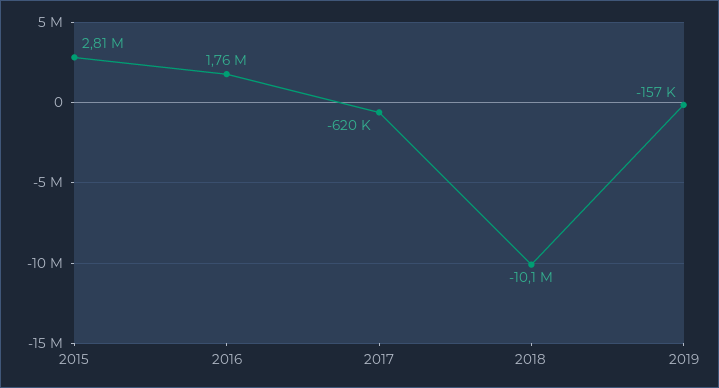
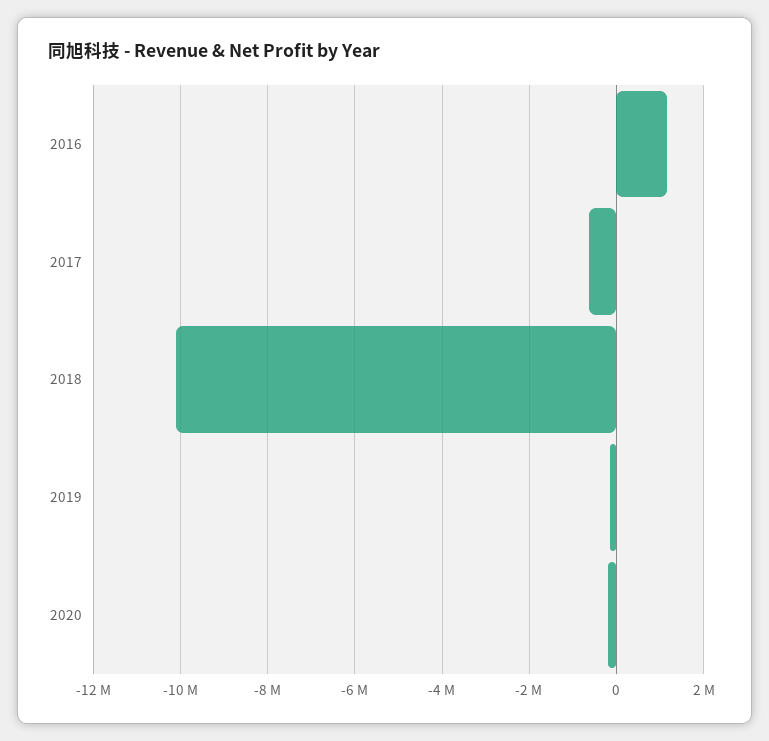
2015: 2810000 -> none
2016: 1760000 -> 1200000
2020: none -> -200000

